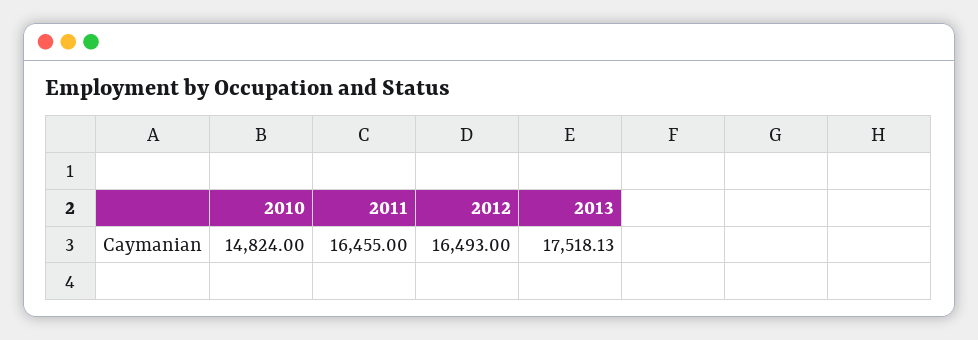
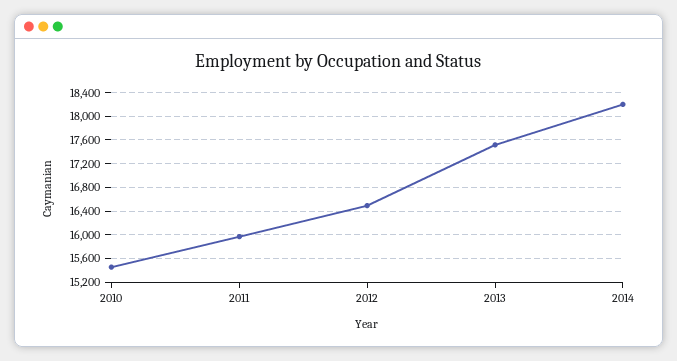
2010: 14824 -> 15400
2011: 16455 -> 16000
2014: none -> 18200

